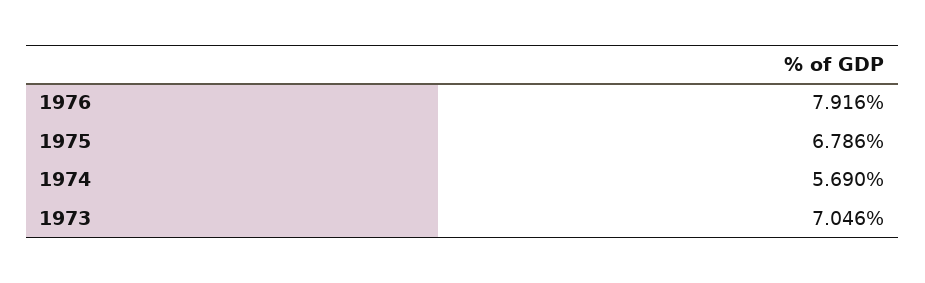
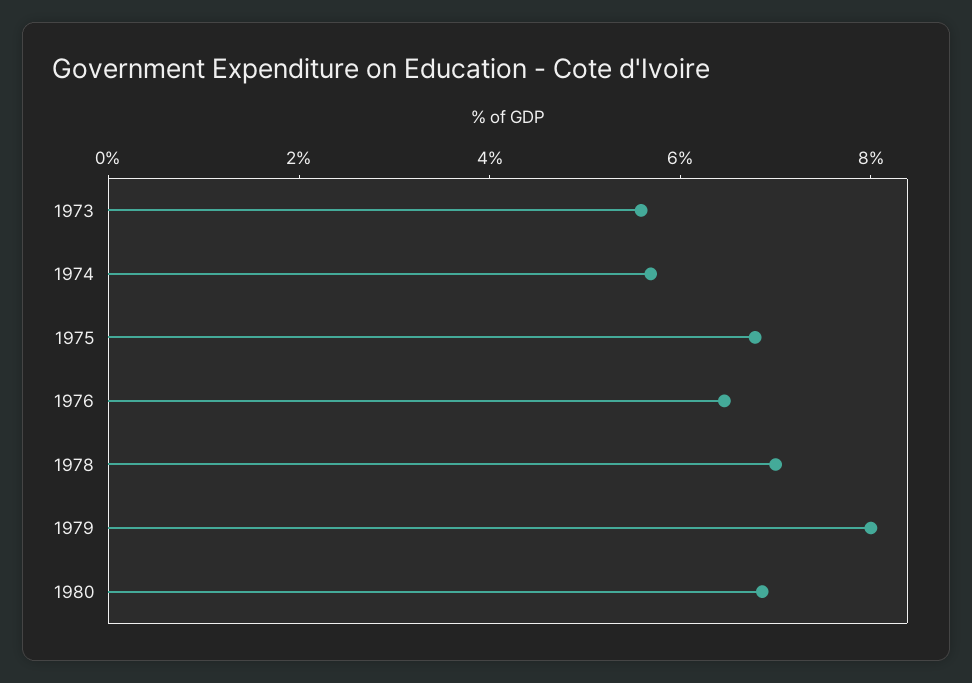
1976: 7.916 -> 6.5
1973: 7.046 -> 5.5
1978: none -> 7
1979: none -> 8
1980: none -> 7

